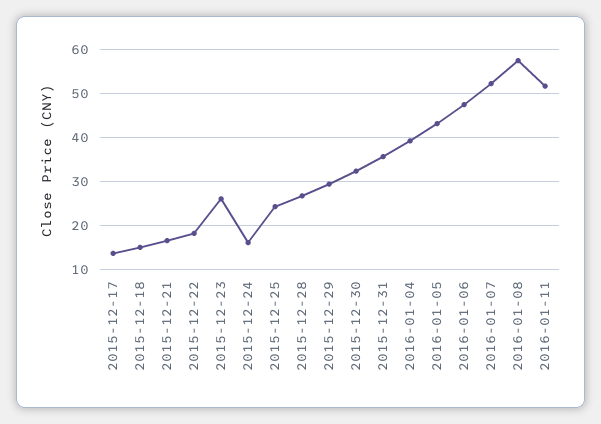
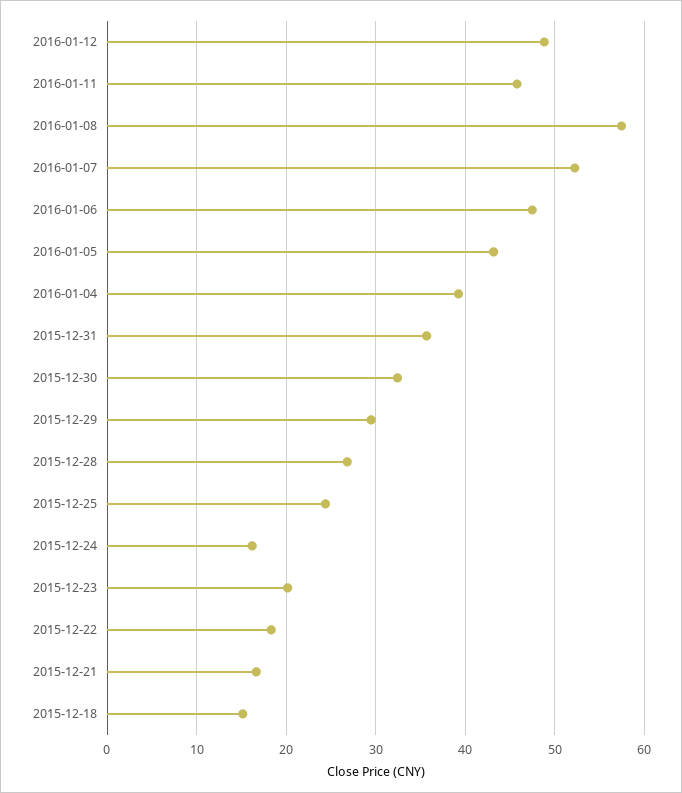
2015-12-17: 14 -> none
2015-12-23: 26 -> 20
2016-01-11: 52 -> 46
2016-01-12: none -> 49

